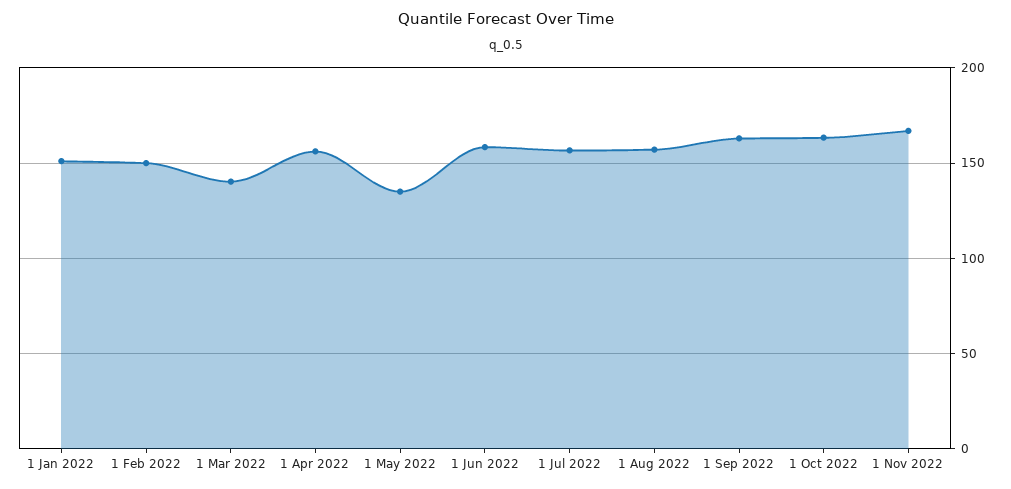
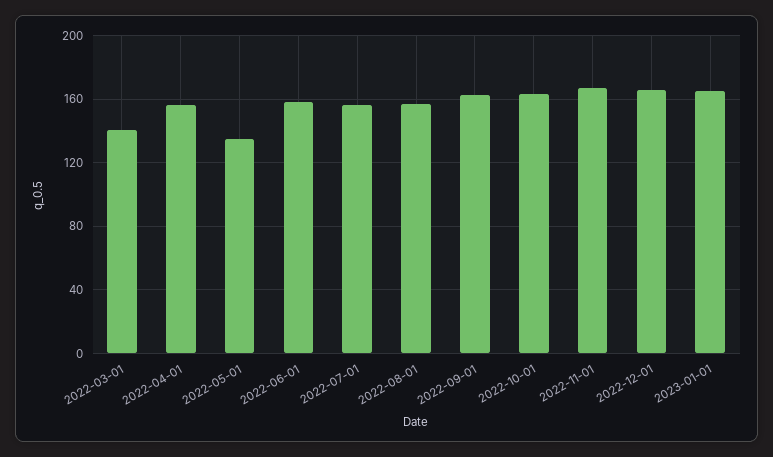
1 Jan 2022: 150 -> none
1 Feb 2022: 150 -> none
2022-12-01: none -> 165
2023-01-01: none -> 165

